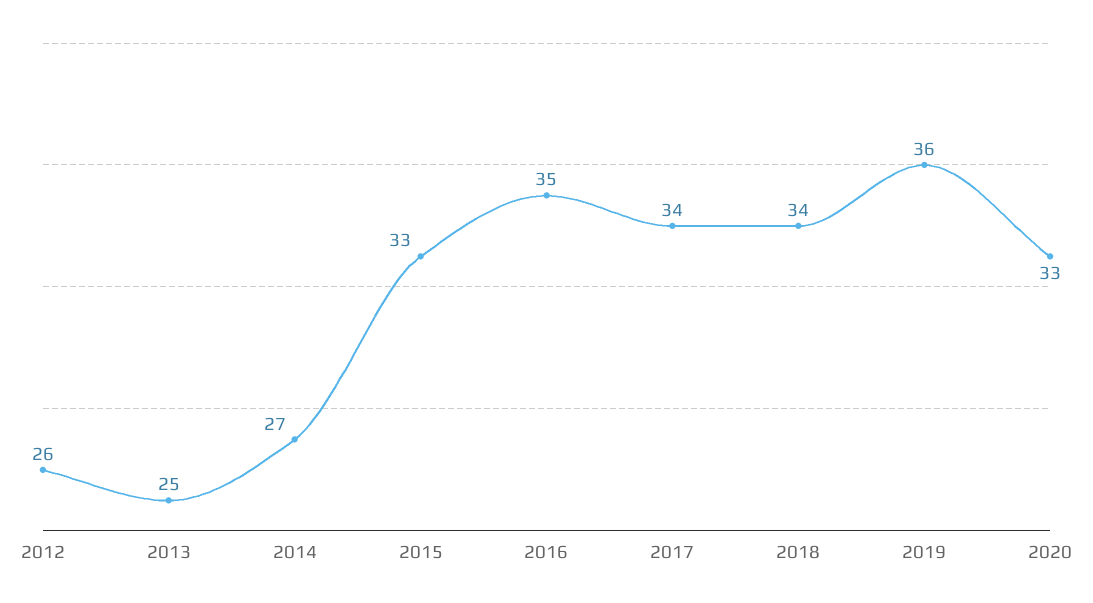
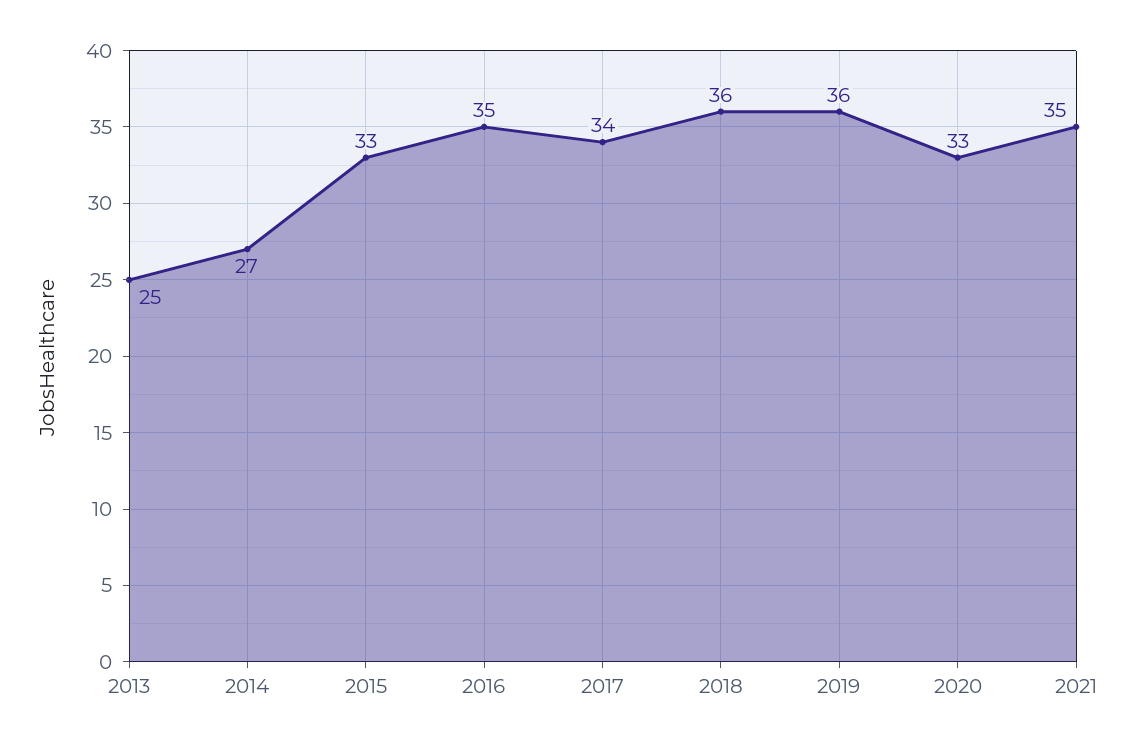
2012: 26 -> none
2018: 34 -> 36
2021: none -> 35

